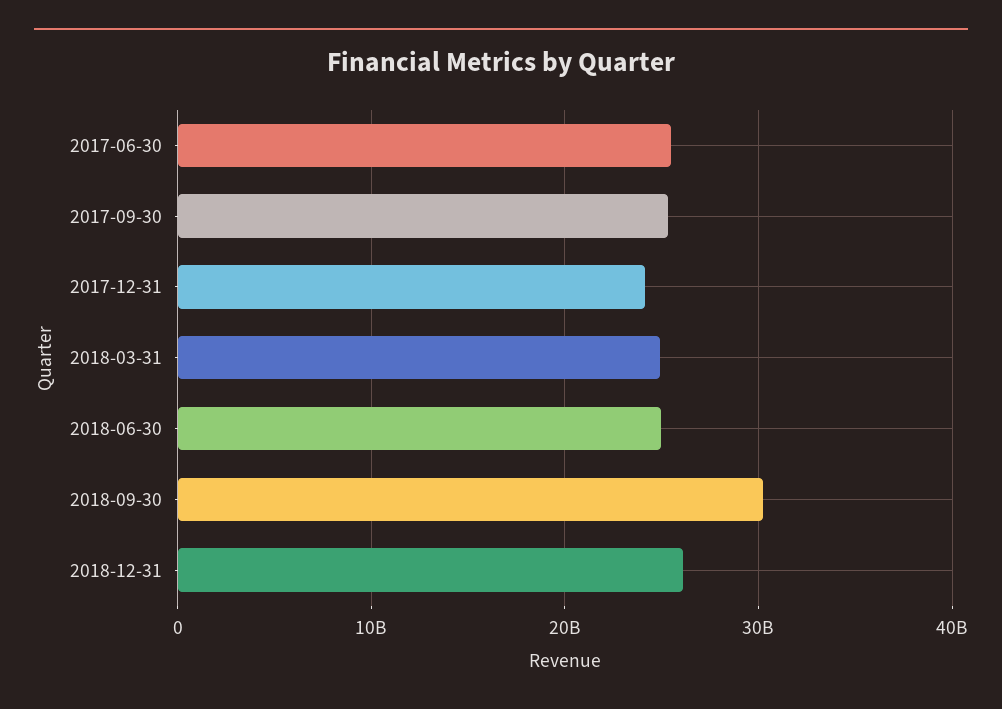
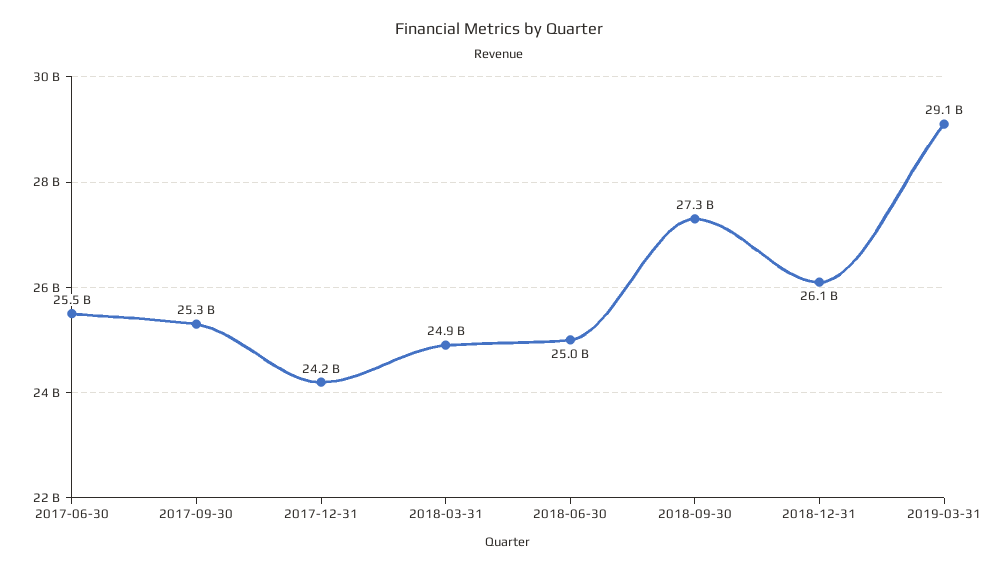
2018-09-30: 30000000000 -> 27300000000
2019-03-31: none -> 29100000000

